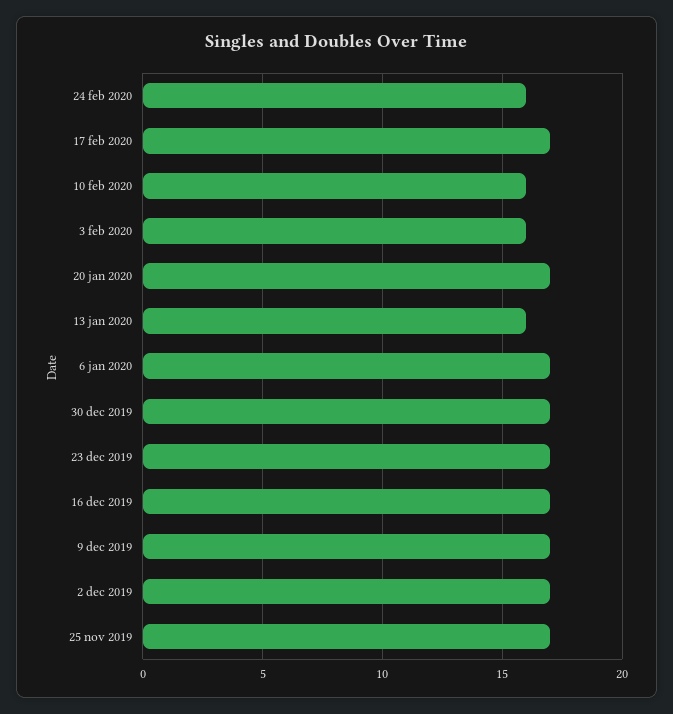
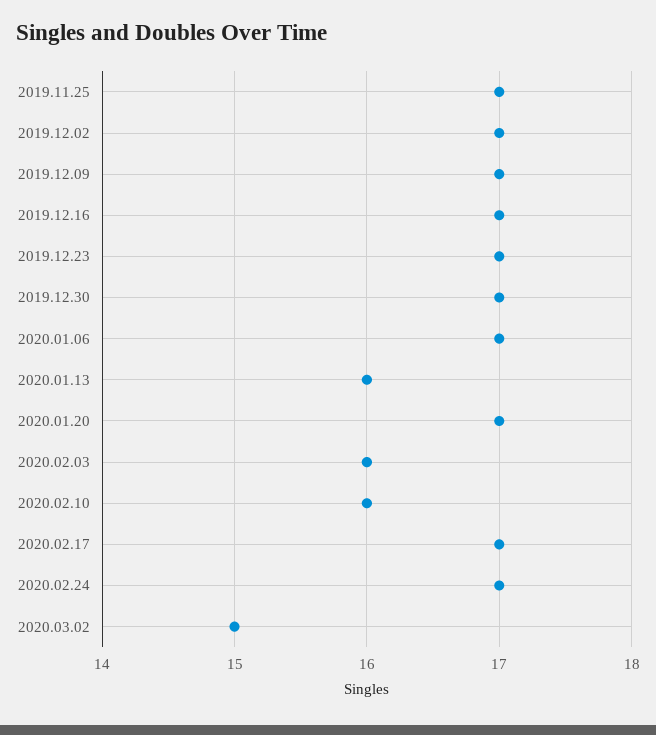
24 feb 2020: 16 -> 17
2020.03.02: none -> 15

